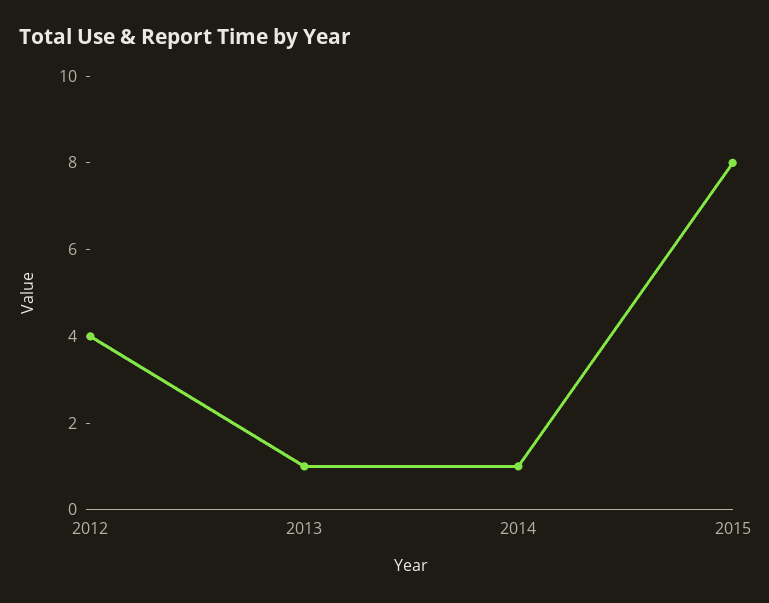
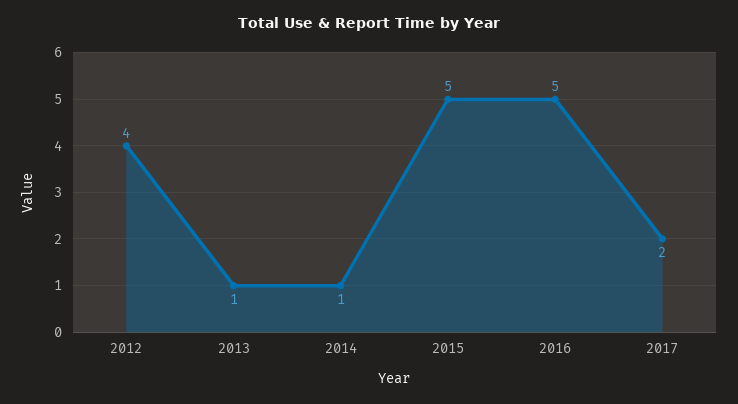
2015: 8 -> 5
2016: none -> 5
2017: none -> 2

